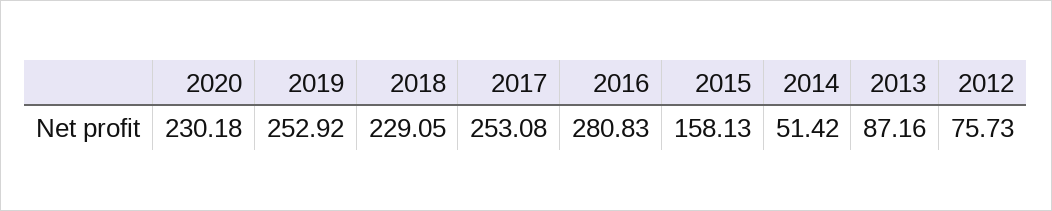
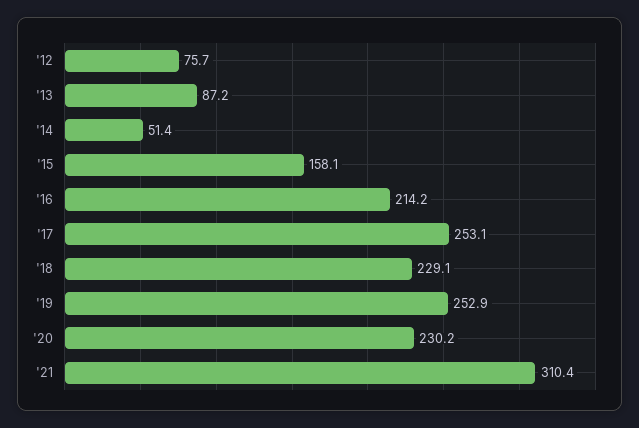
2016: 280.83 -> 214.2
'21: none -> 310.4

